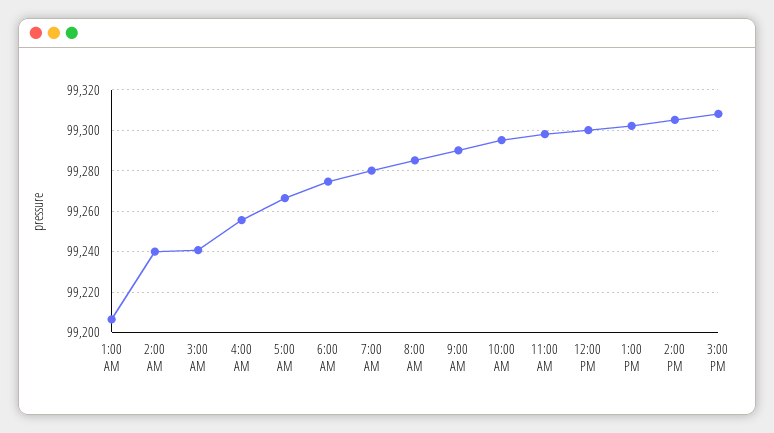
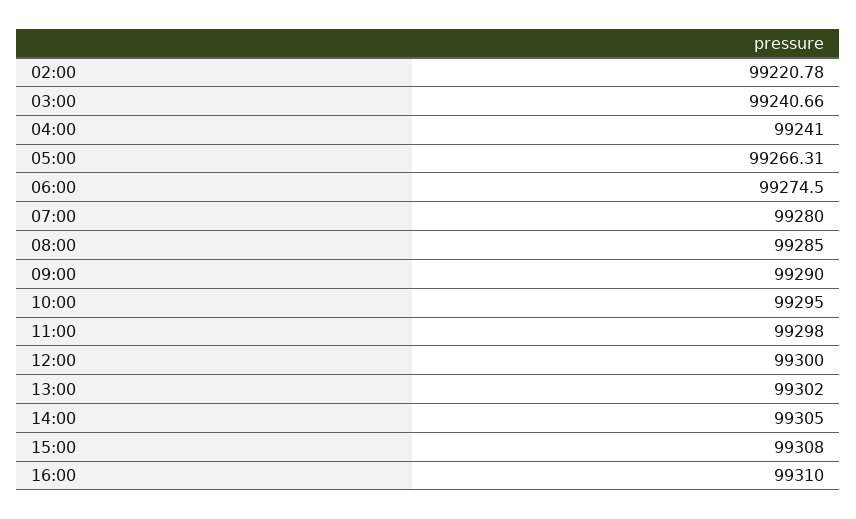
1:00 AM: 99205 -> none
2:00 AM: 99240 -> 99220.78
4:00 AM: 99255 -> 99241
16:00: none -> 99310

